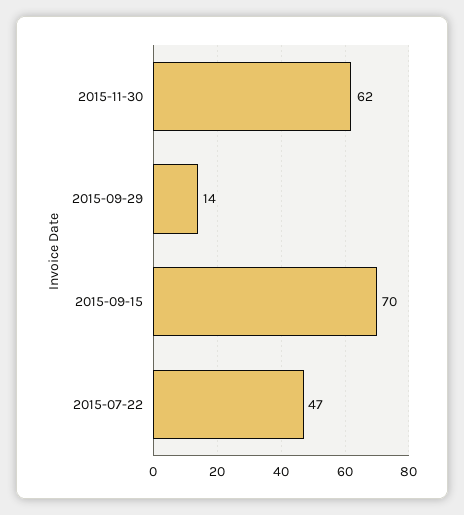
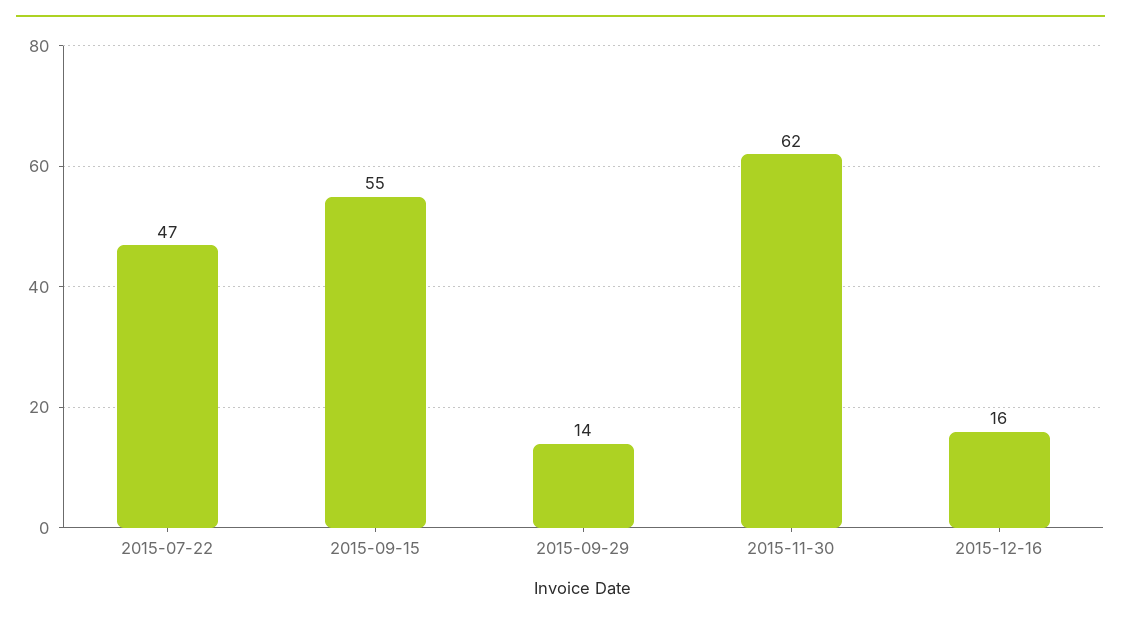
2015-09-15: 70 -> 55
2015-12-16: none -> 16

